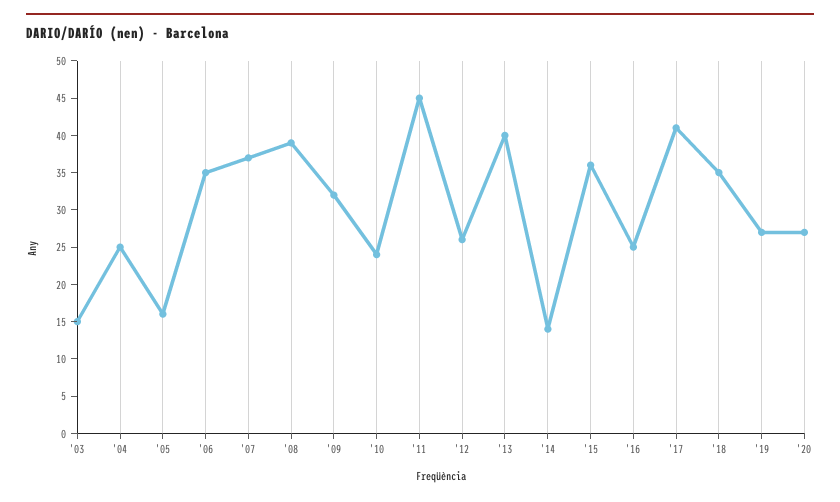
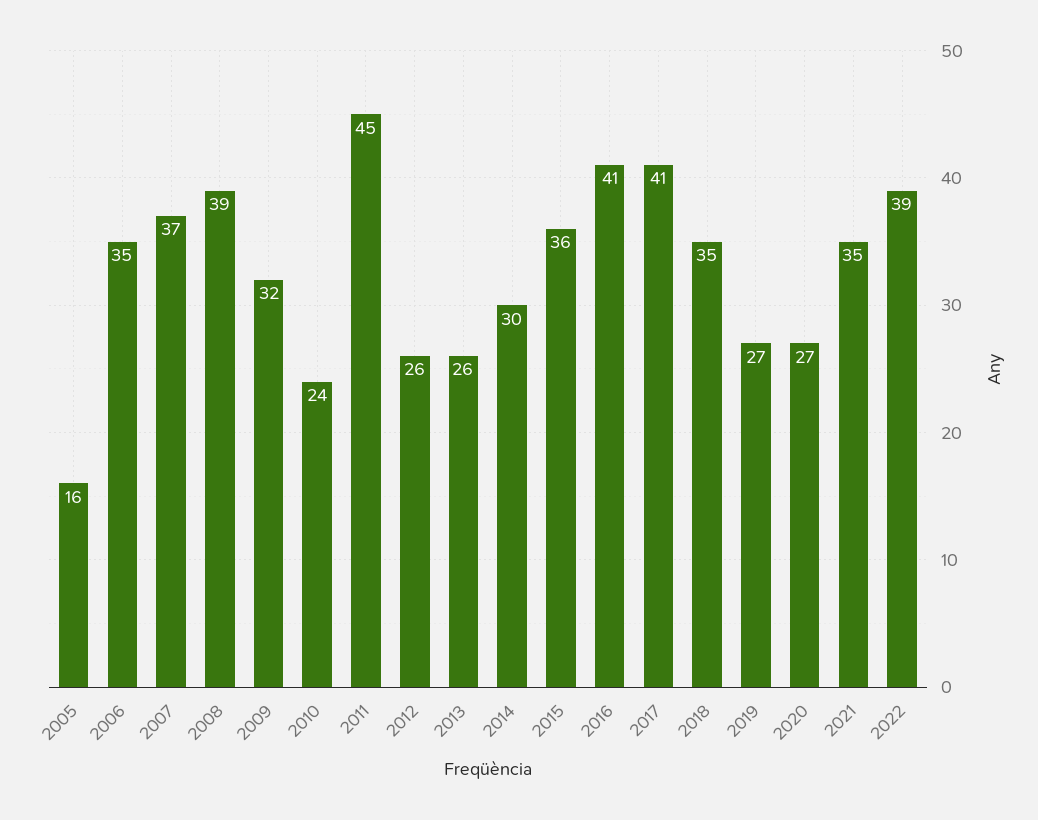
'03: 15 -> none
'04: 25 -> none
'13: 40 -> 26
'14: 15 -> 30
'16: 25 -> 41
2021: none -> 35
2022: none -> 39

